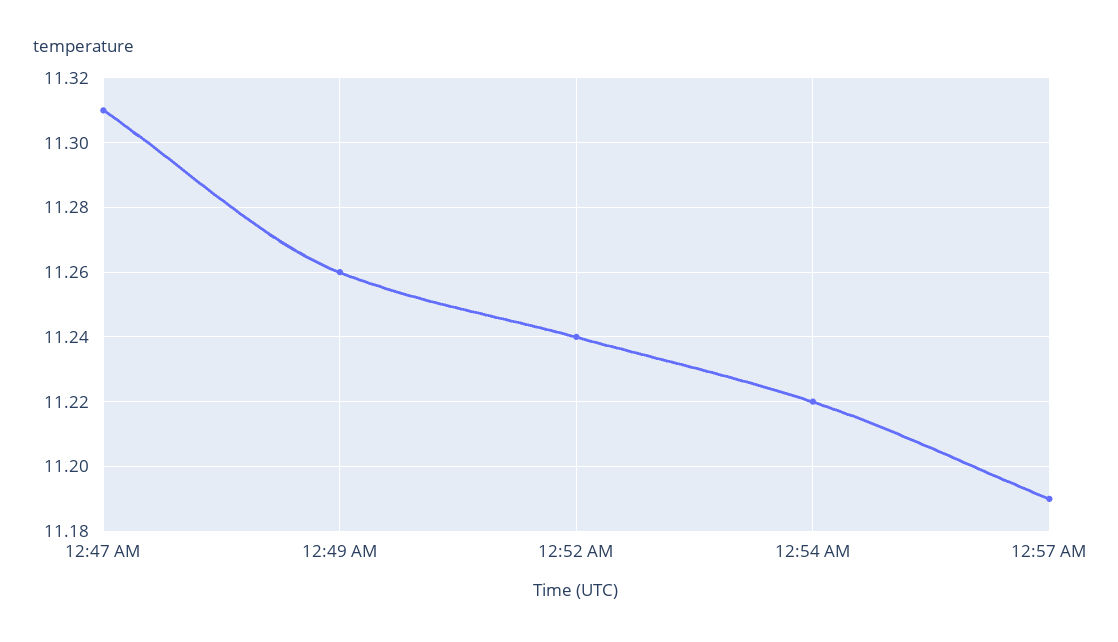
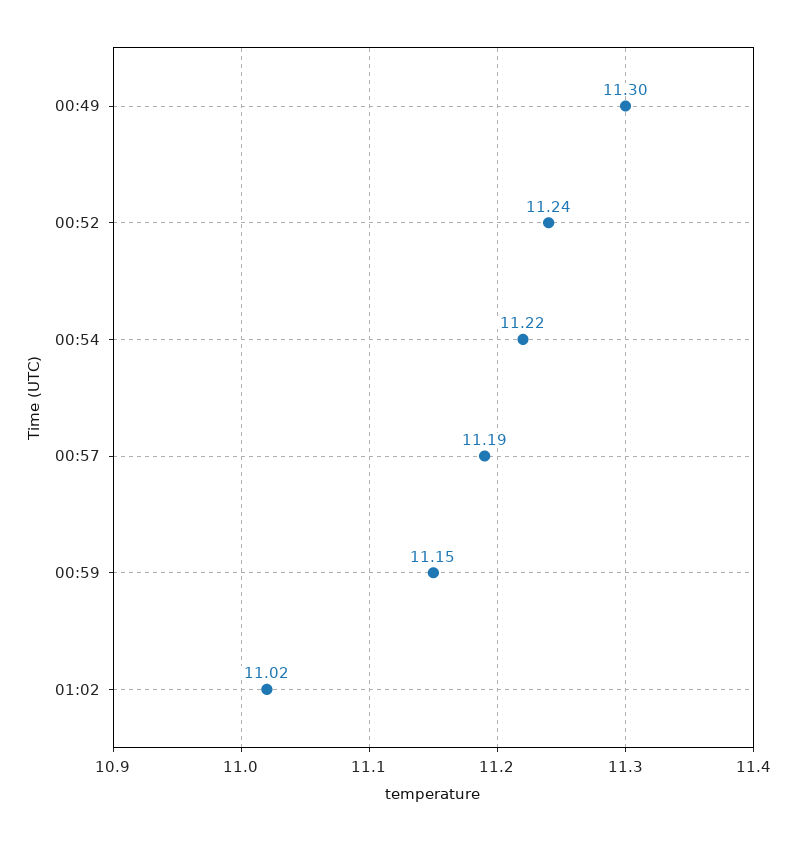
12:47 AM: 11.31 -> none
12:49 AM: 11.26 -> 11.3
00:59: none -> 11.15
01:02: none -> 11.02

